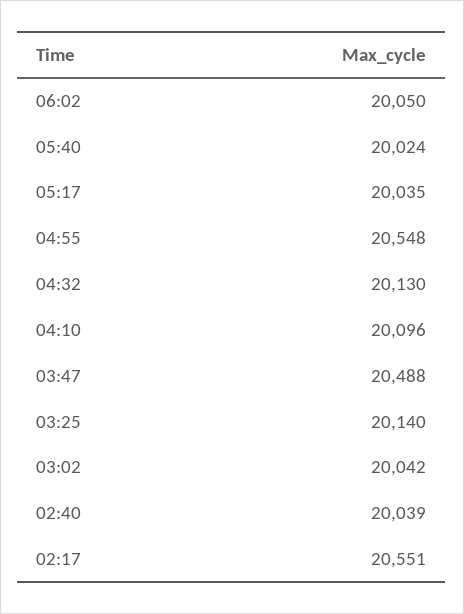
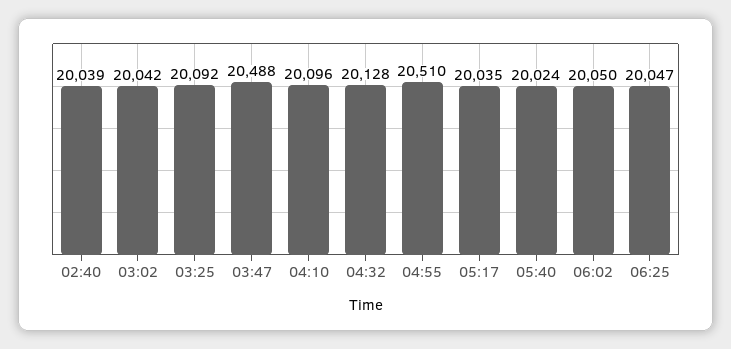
04:55: 20548 -> 20510
04:32: 20130 -> 20128
03:25: 20140 -> 20092
02:17: 20551 -> none
06:25: none -> 20047

